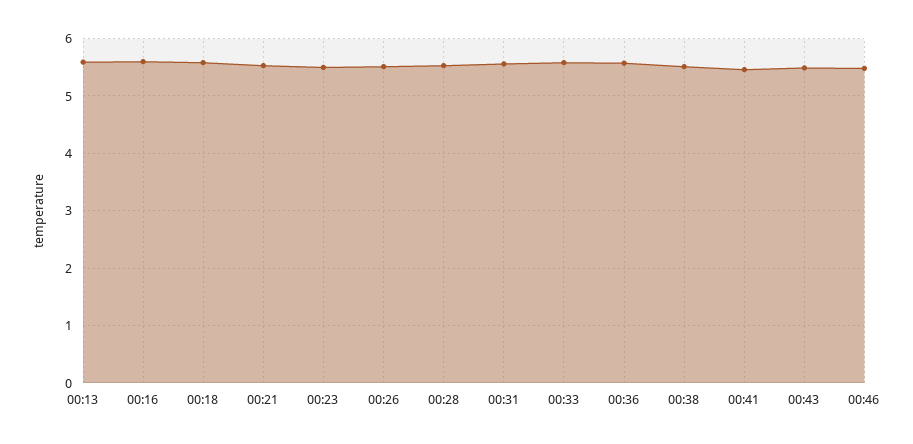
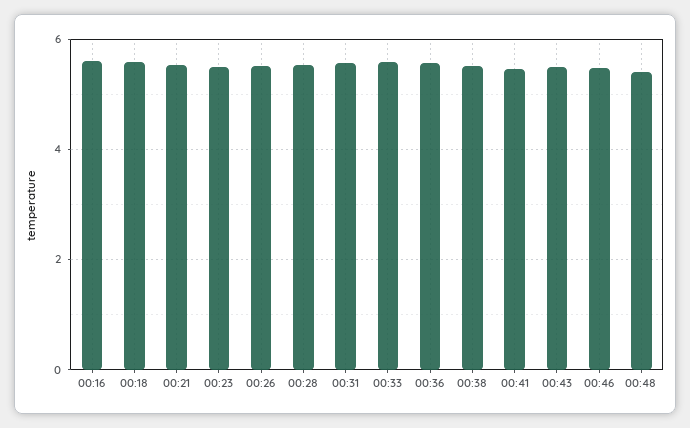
00:13: 5.6 -> none
00:48: none -> 5.4

